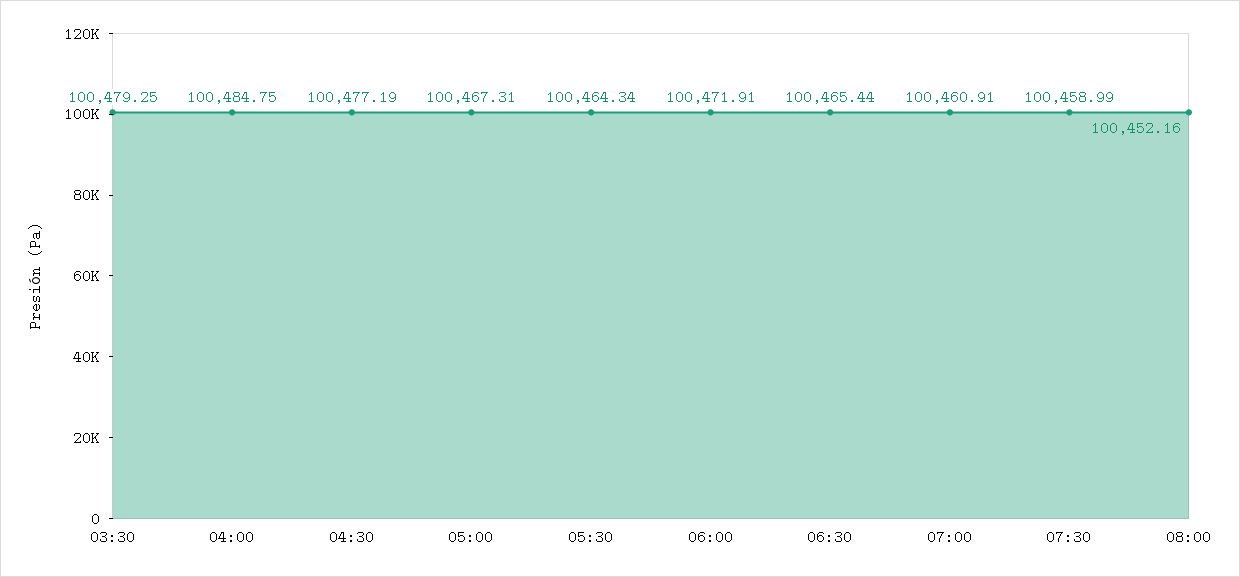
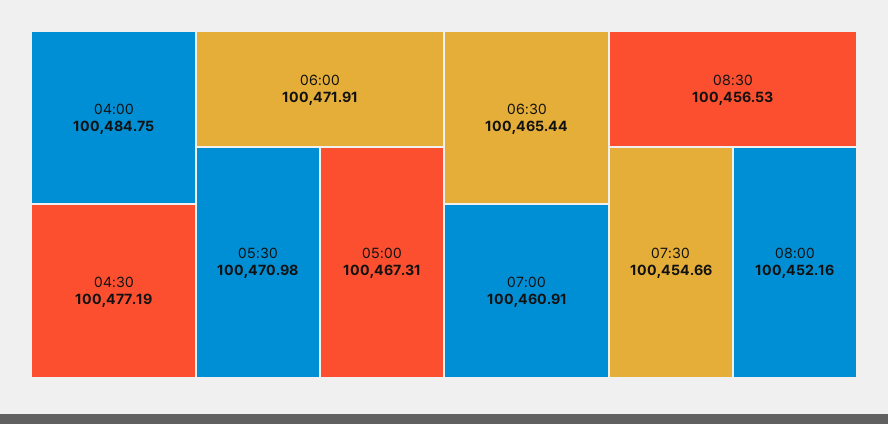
03:30: 100479.25 -> none
05:30: 100464.34 -> 100470.98
07:30: 100458.99 -> 100454.66
08:30: none -> 100456.53

